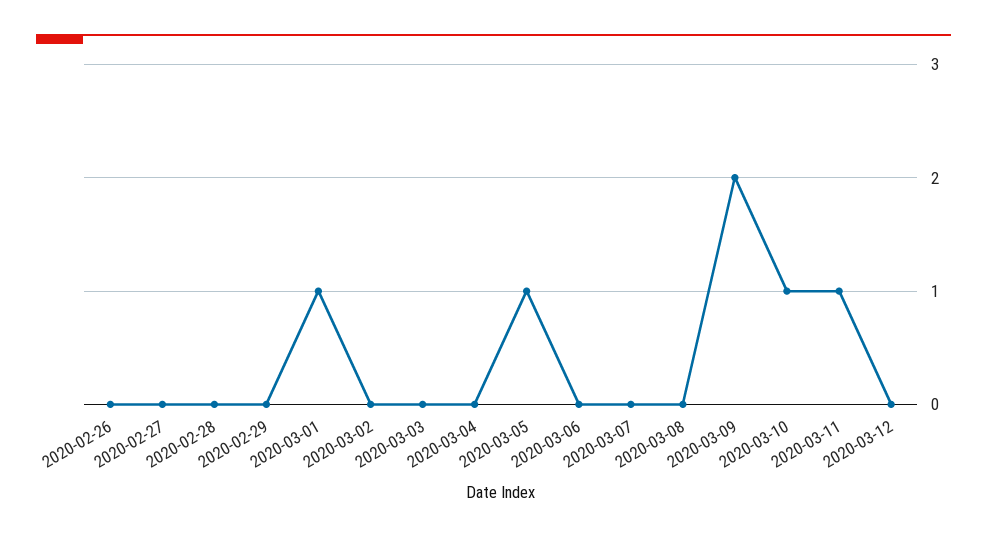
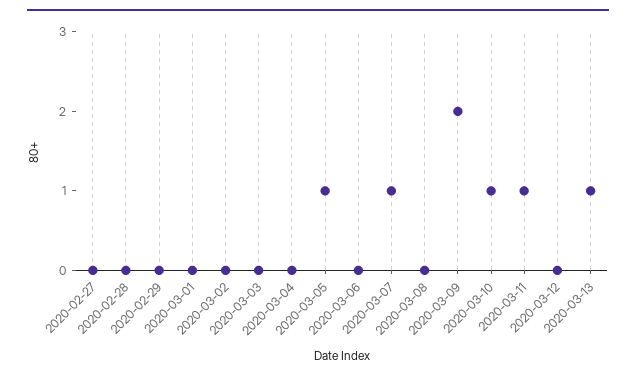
2020-02-26: 0 -> none
2020-03-01: 1 -> 0
2020-03-07: 0 -> 1
2020-03-13: none -> 1

